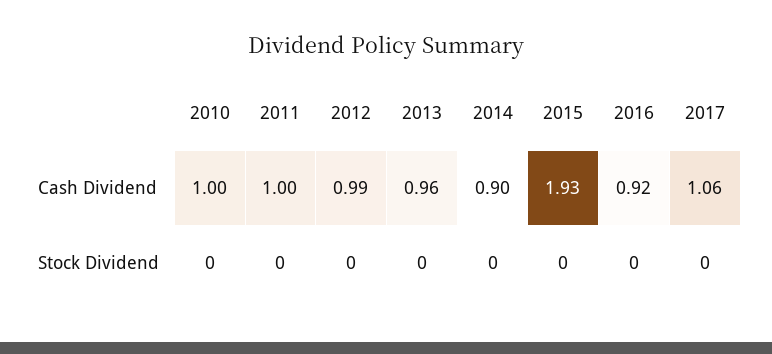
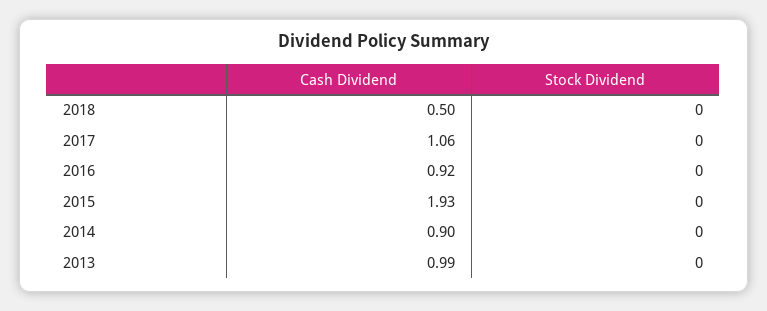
2010, Cash Dividend: 1 -> none
2011, Cash Dividend: 1 -> none
2012, Cash Dividend: 0.99 -> none
2013, Cash Dividend: 0.96 -> 0.99
2010, Stock Dividend: 0 -> none
2011, Stock Dividend: 0 -> none
2012, Stock Dividend: 0 -> none
2018, Cash Dividend: none -> 0.5
2018, Stock Dividend: none -> 0

